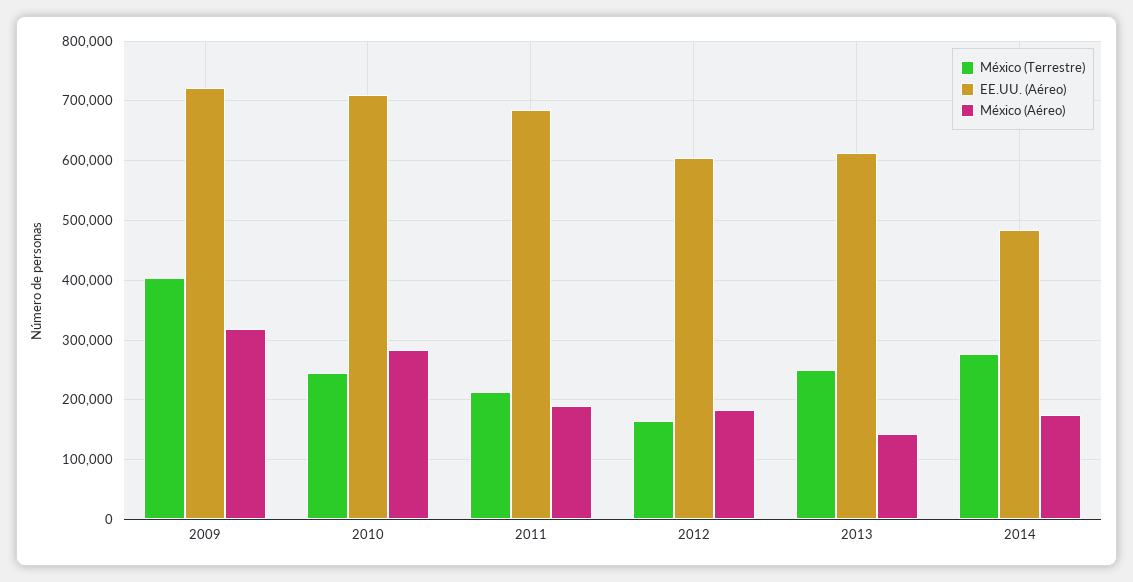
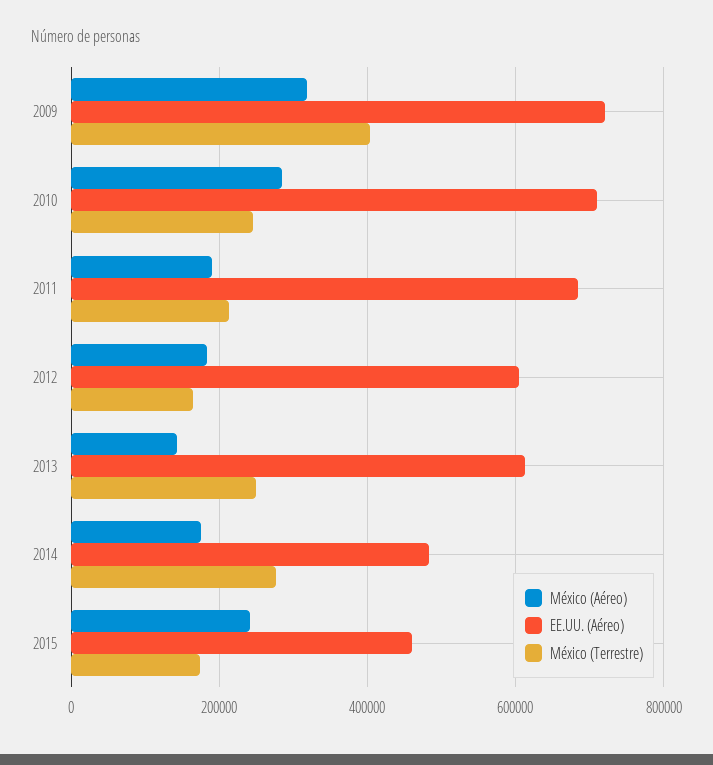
México (Aéreo), 2015: none -> 240000
EE.UU. (Aéreo), 2015: none -> 460000
México (Terrestre), 2015: none -> 180000

